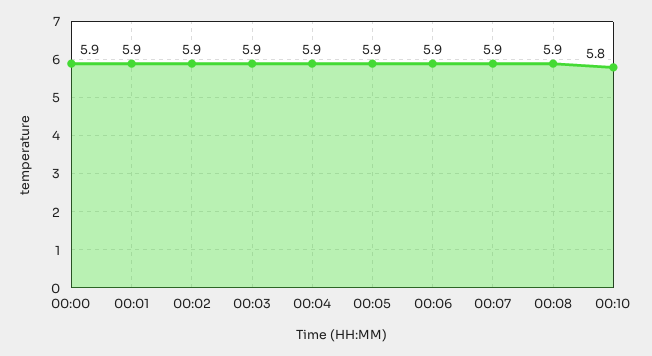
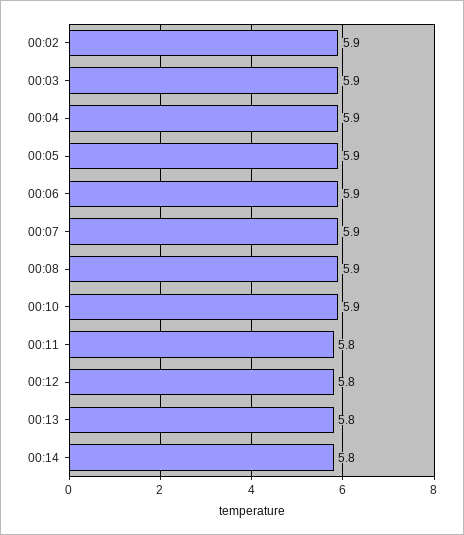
00:00: 5.9 -> none
00:01: 5.9 -> none
00:10: 5.8 -> 5.9
00:11: none -> 5.8
00:12: none -> 5.8
00:13: none -> 5.8
00:14: none -> 5.8

